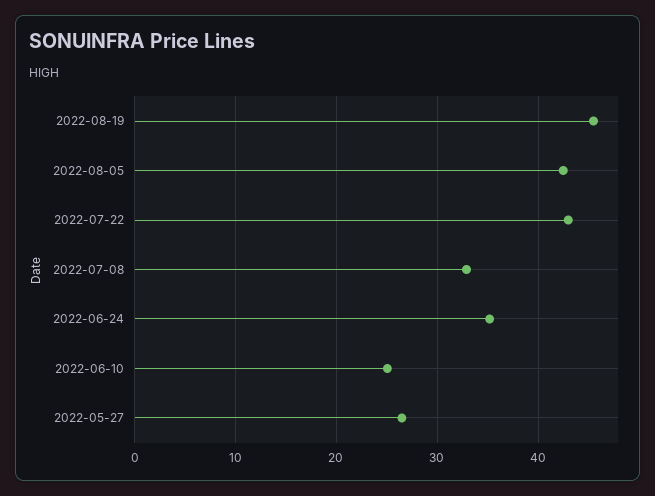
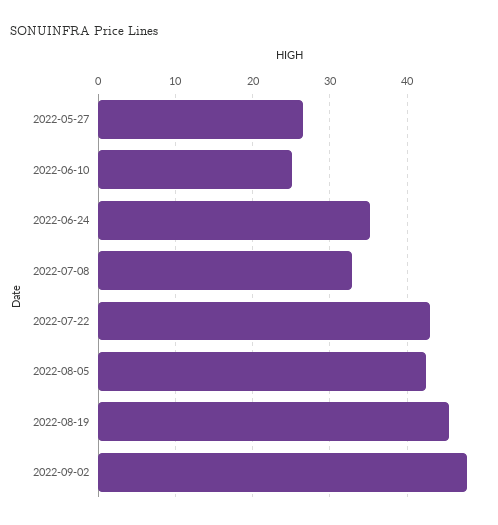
2022-09-02: none -> 48

